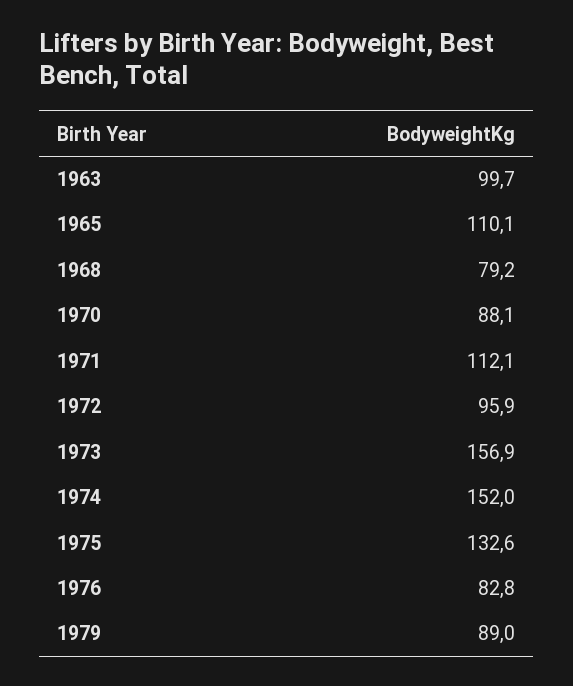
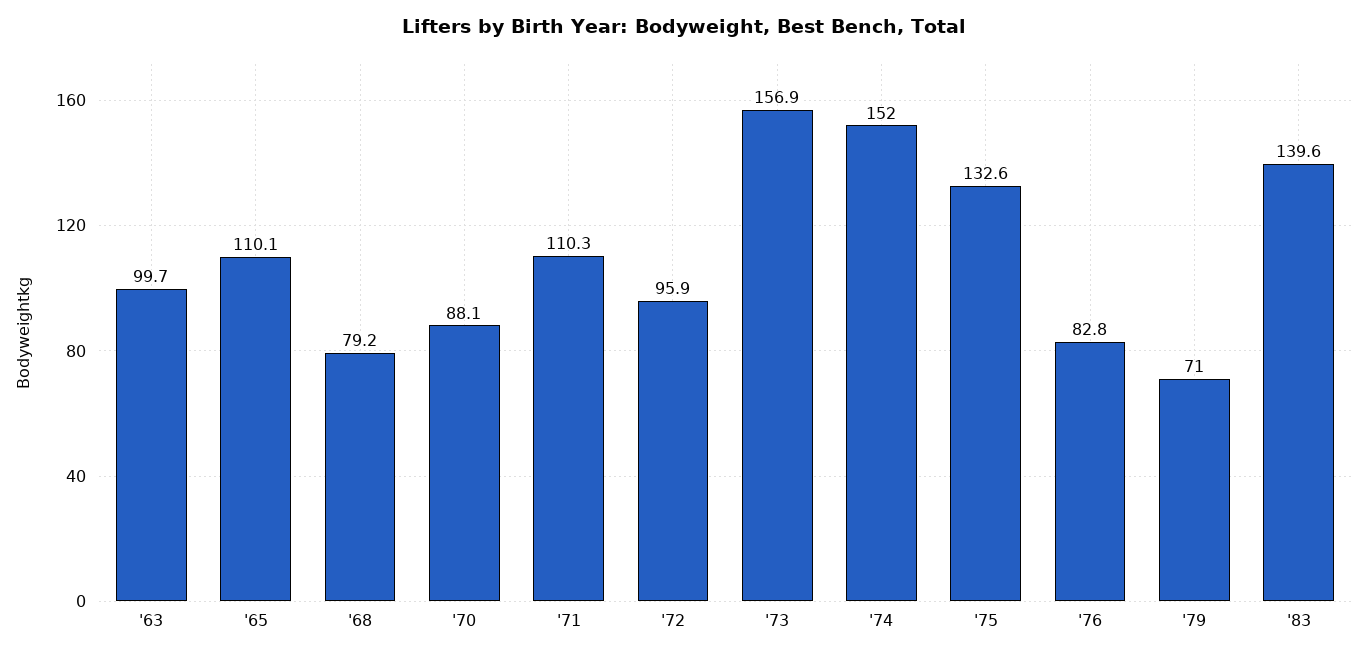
1971: 112.1 -> 110.3
1979: 89 -> 71
'83: none -> 139.6

